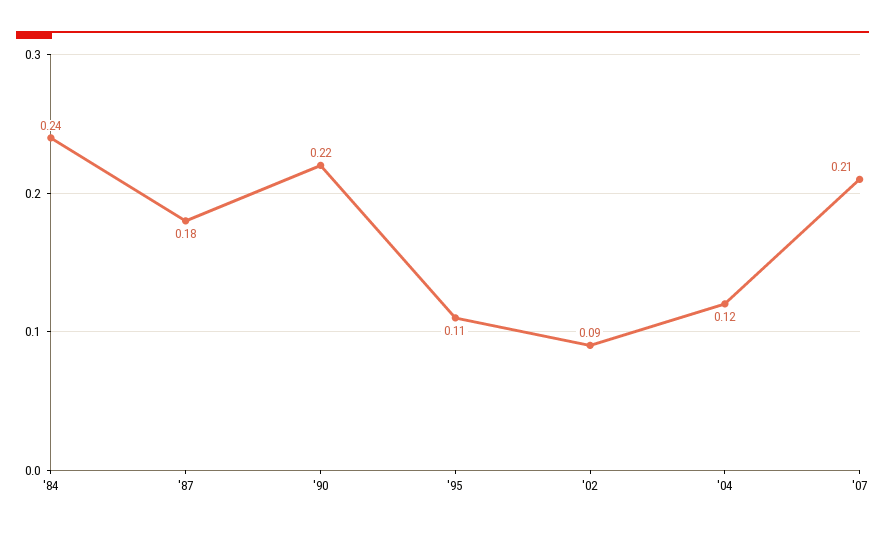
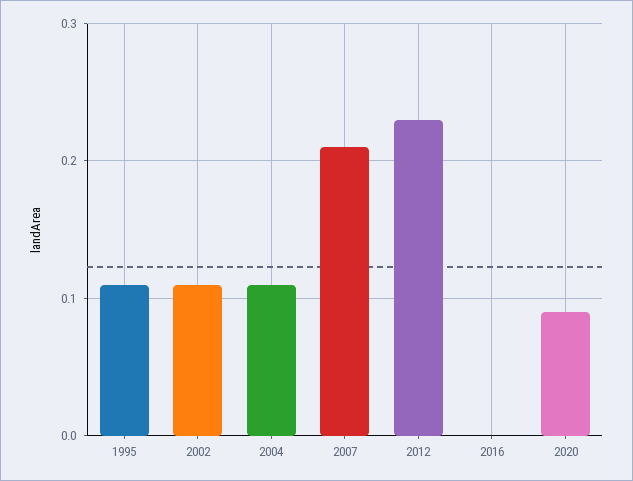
'84: 0.24 -> none
'87: 0.18 -> none
'90: 0.22 -> none
'02: 0.09 -> 0.11
'04: 0.12 -> 0.11
2012: none -> 0.23
2016: none -> 0
2020: none -> 0.09

